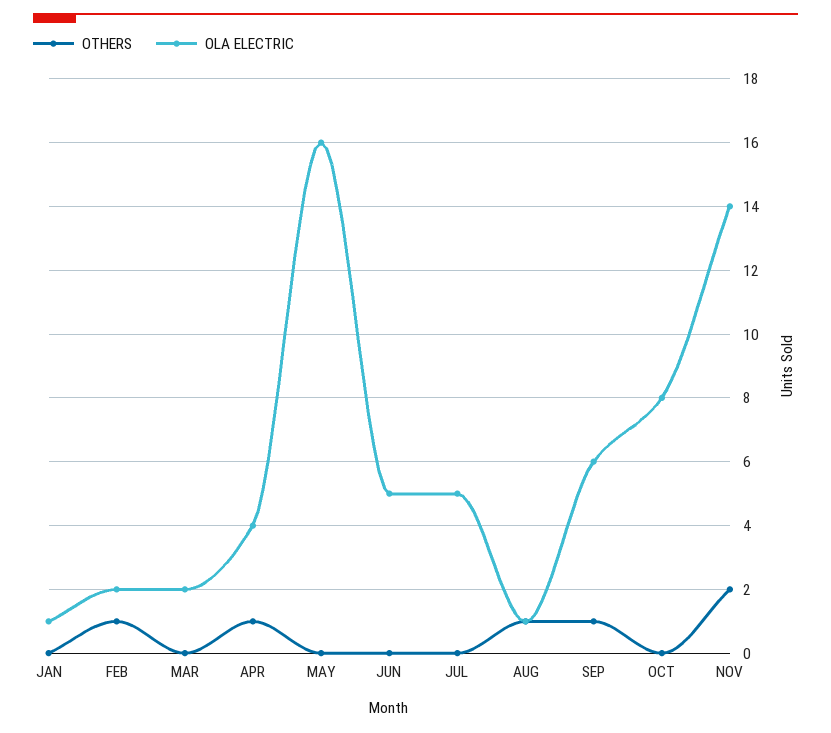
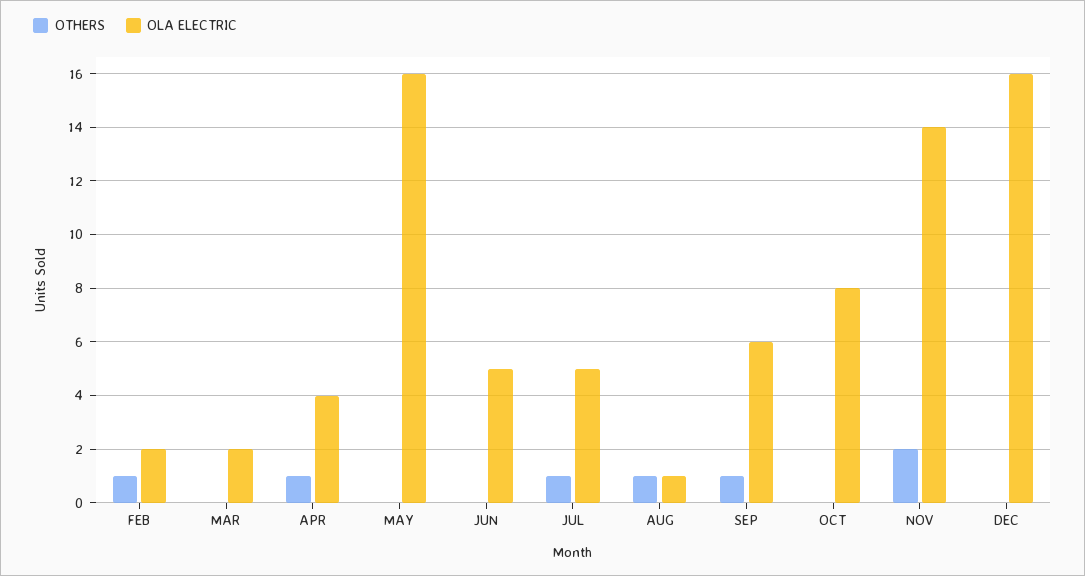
OTHERS, JAN: 0 -> none
OLA ELECTRIC, JAN: 1 -> none
OTHERS, JUL: 0 -> 1
OTHERS, DEC: none -> 0
OLA ELECTRIC, DEC: none -> 16

